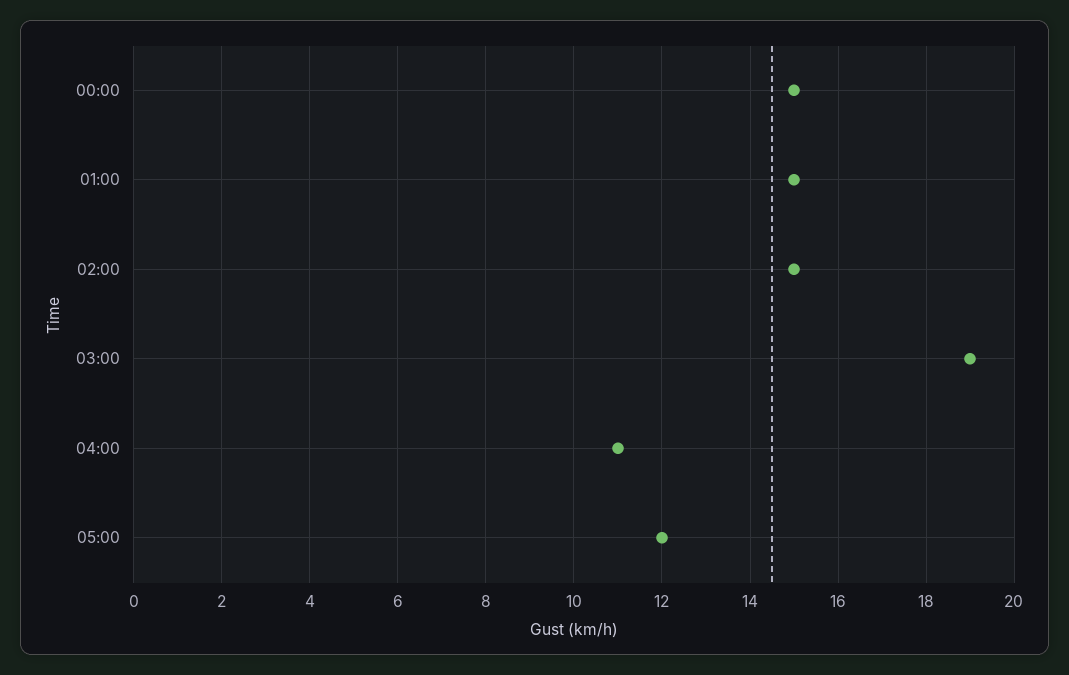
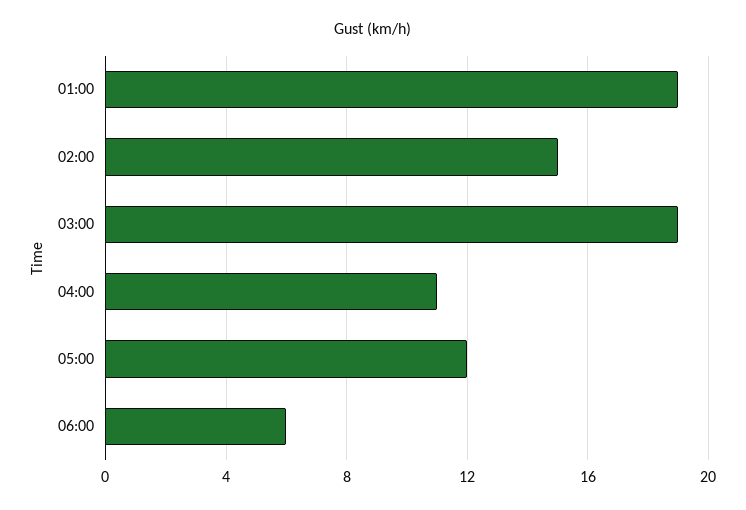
00:00: 15 -> none
01:00: 15 -> 19
06:00: none -> 6

